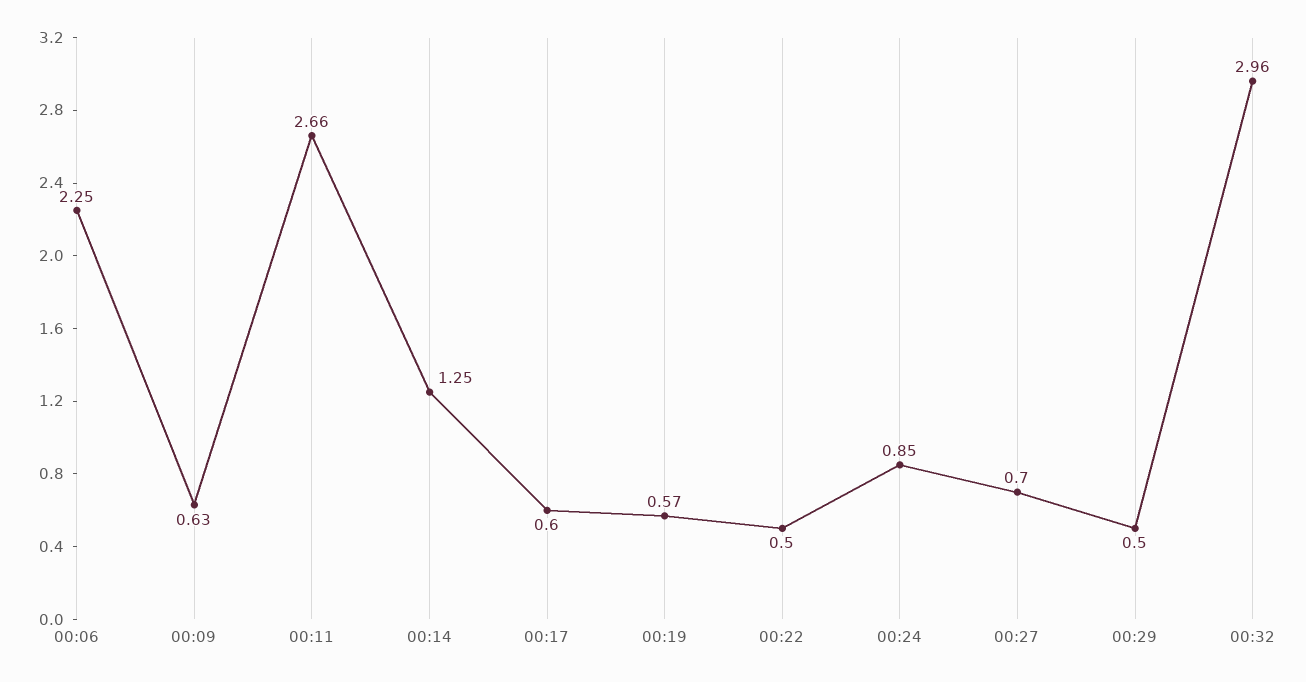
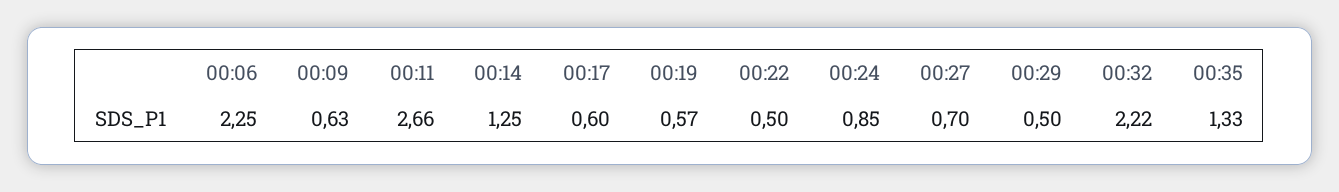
00:32: 2.96 -> 2.22
00:35: none -> 1.33

